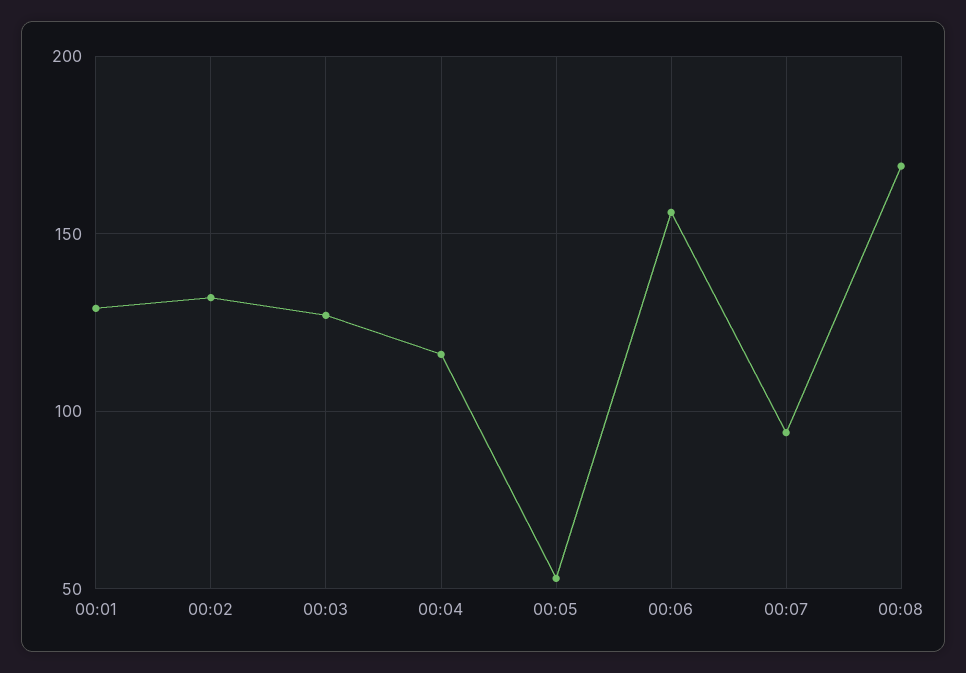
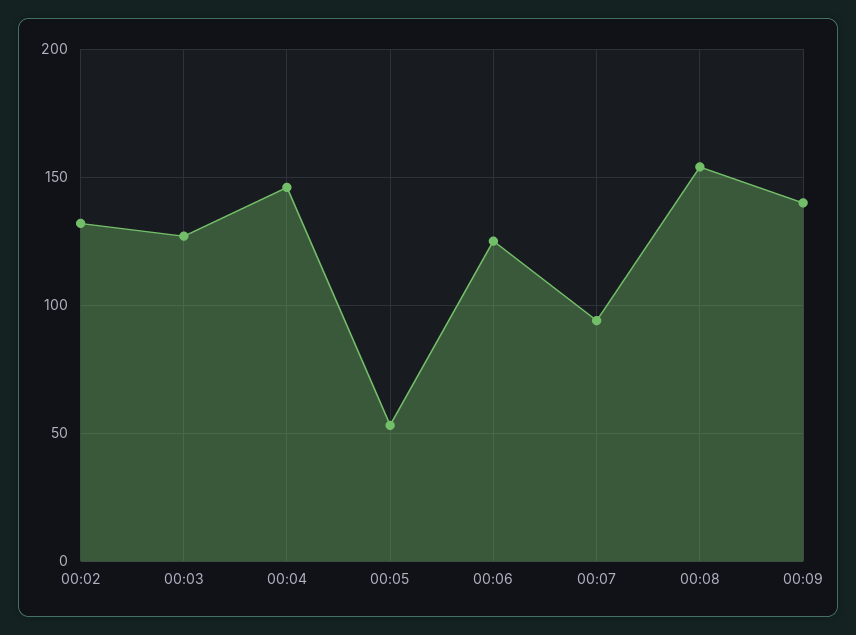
00:01: 130 -> none
00:04: 115 -> 145
00:06: 155 -> 125
00:08: 170 -> 155
00:09: none -> 140

